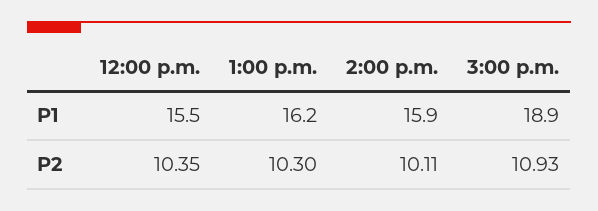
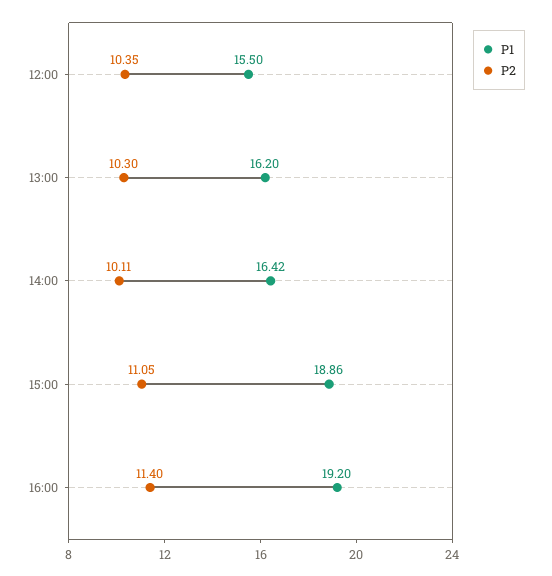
P1, 2:00 p.m.: 15.9 -> 16.42
P2, 3:00 p.m.: 10.93 -> 11.05
P1, 16:00: none -> 19.2
P2, 16:00: none -> 11.4

